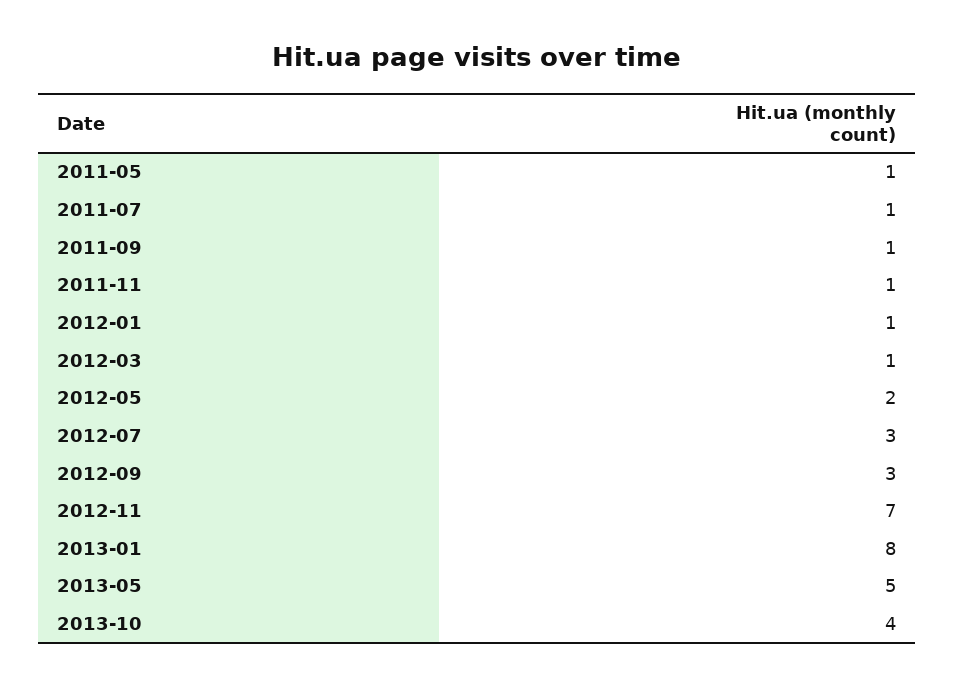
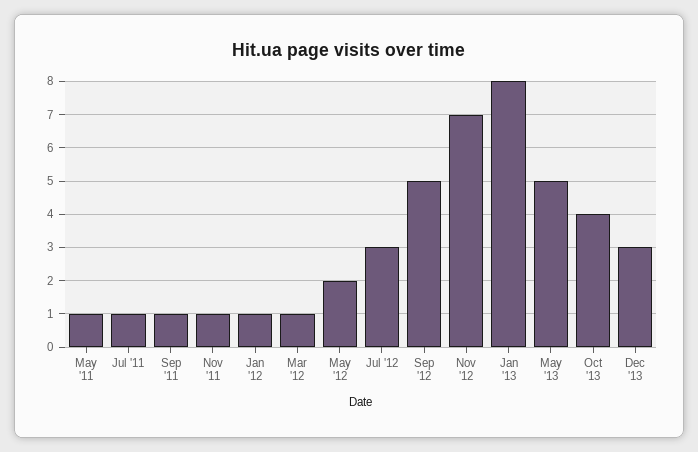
2012-09: 3 -> 5
Dec '13: none -> 3

